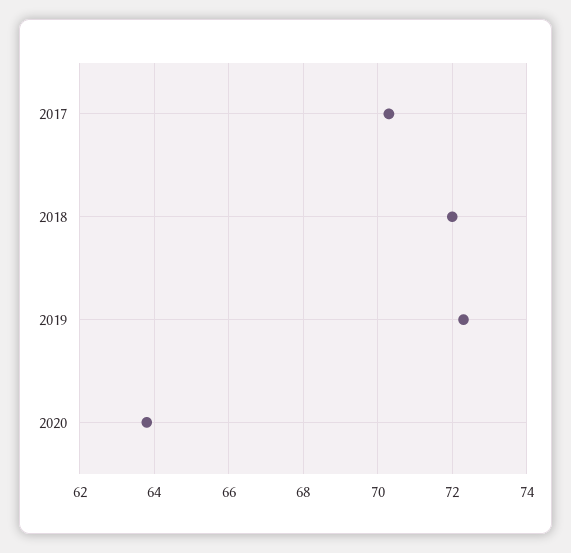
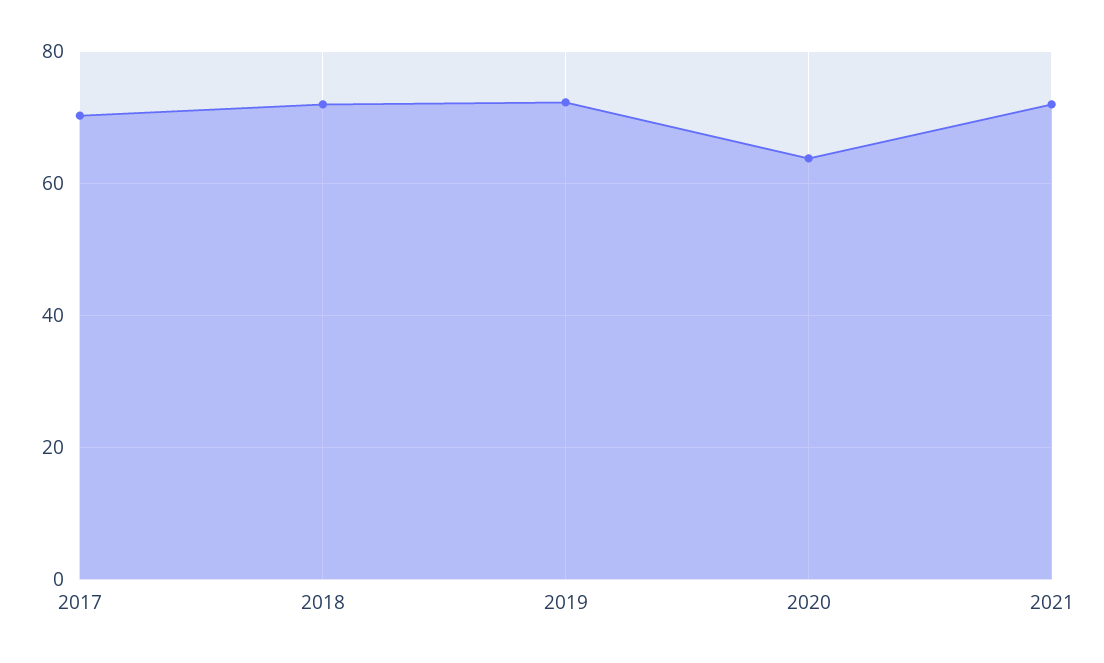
2021: none -> 72

